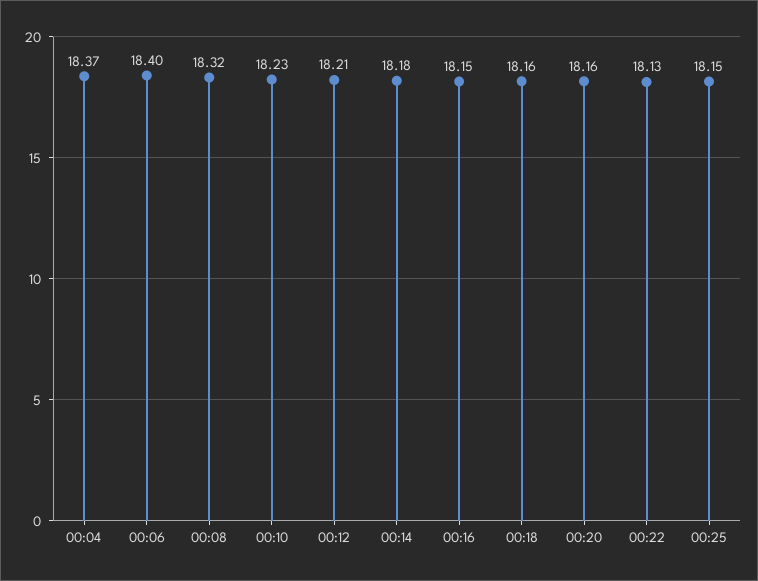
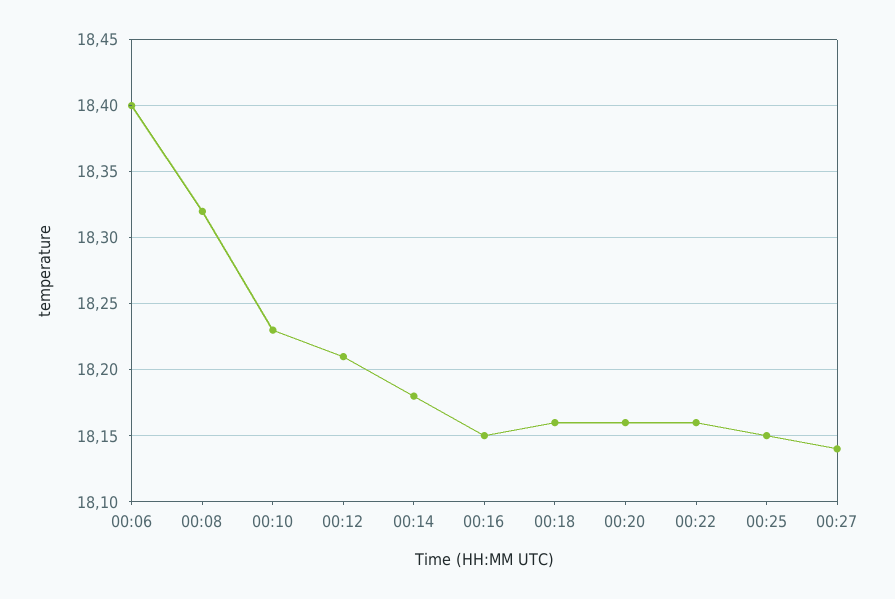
00:04: 18.37 -> none
00:22: 18.13 -> 18.16
00:27: none -> 18.14

